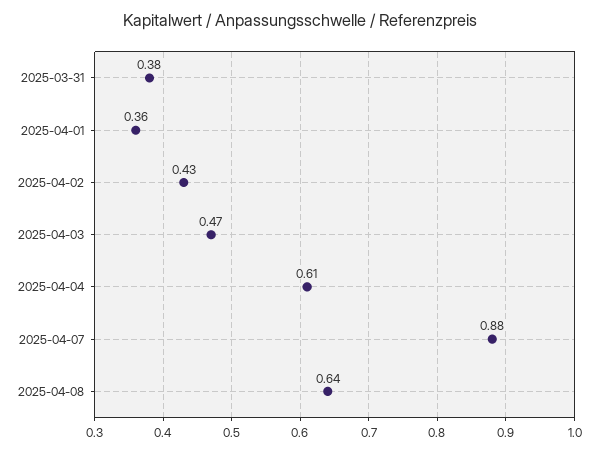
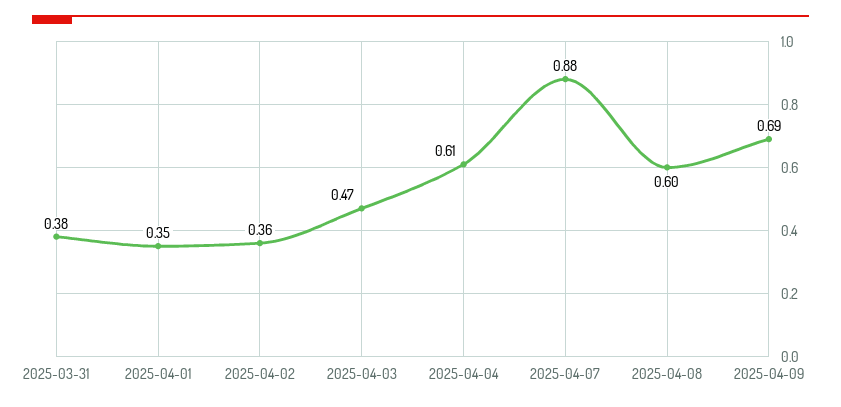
2025-04-01: 0.36 -> 0.35
2025-04-02: 0.43 -> 0.36
2025-04-08: 0.64 -> 0.6
2025-04-09: none -> 0.69

